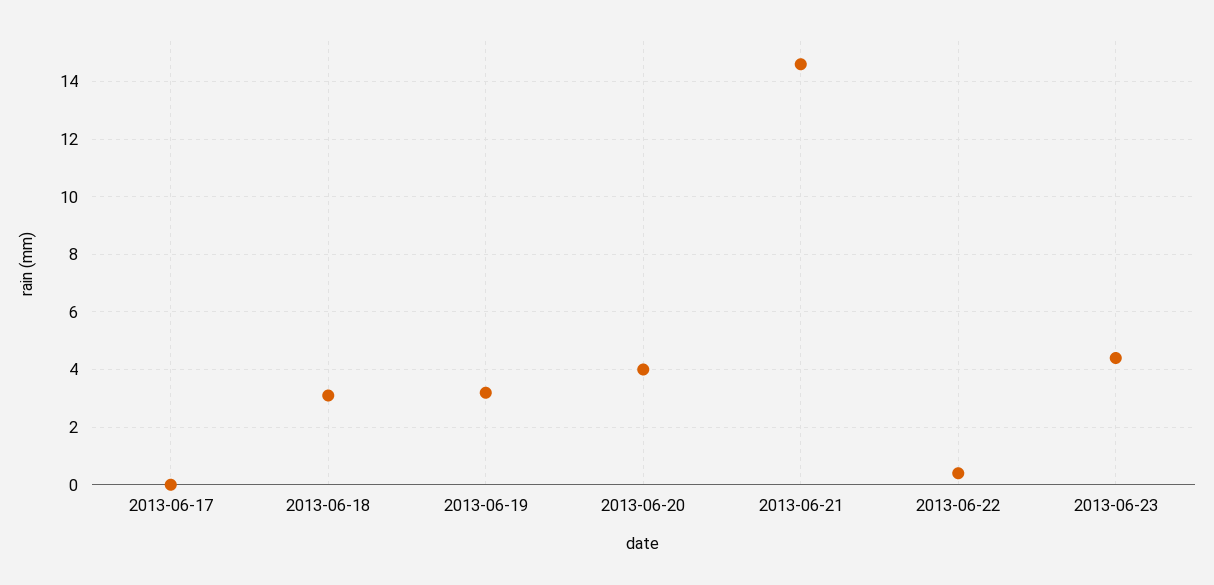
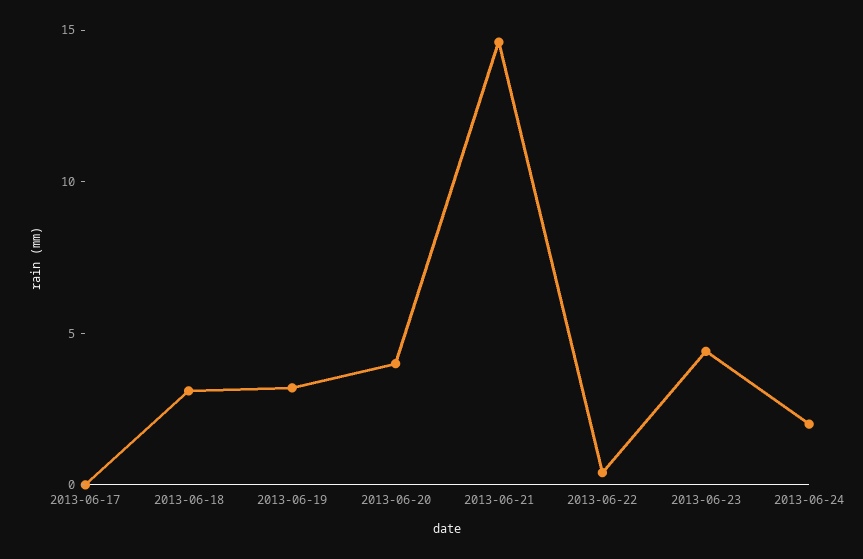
2013-06-24: none -> 2

